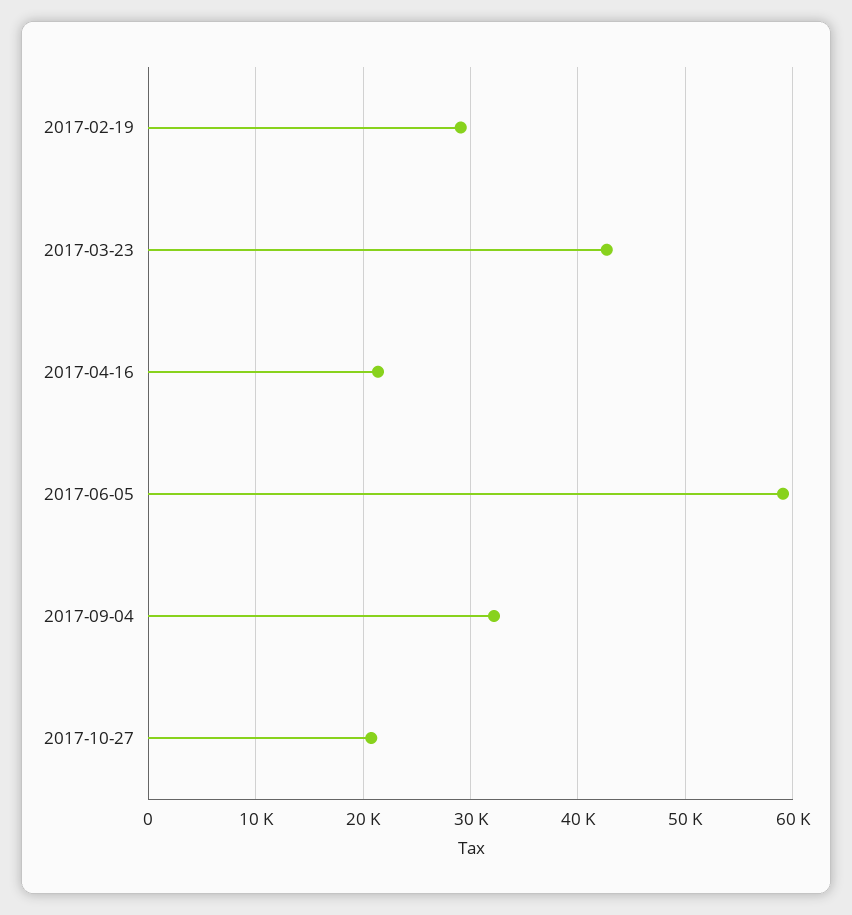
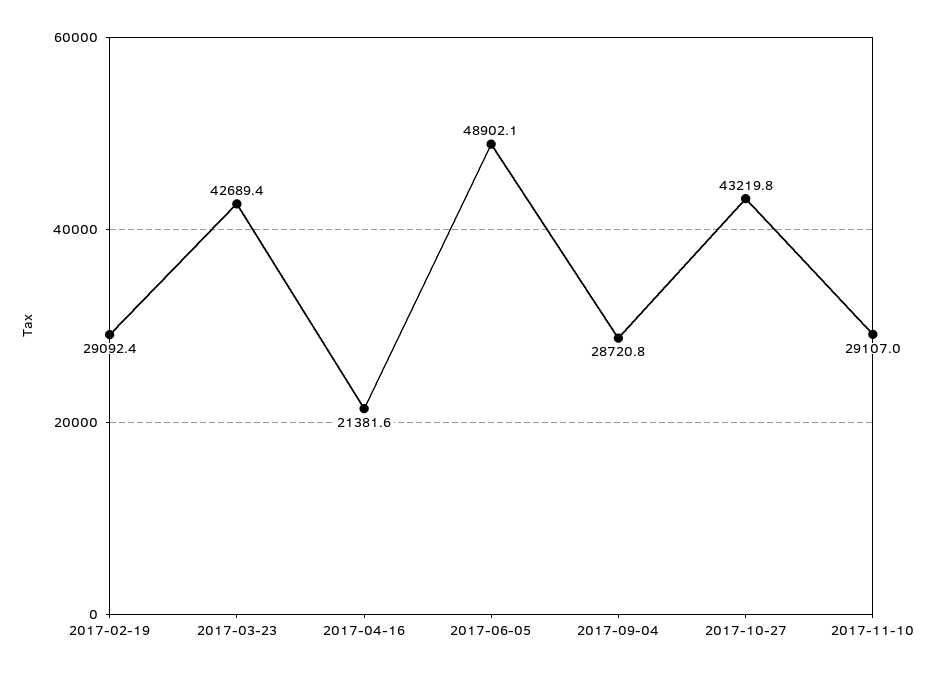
2017-06-05: 59000 -> 48902.1
2017-09-04: 32000 -> 28720.8
2017-10-27: 21000 -> 43219.8
2017-11-10: none -> 29107

